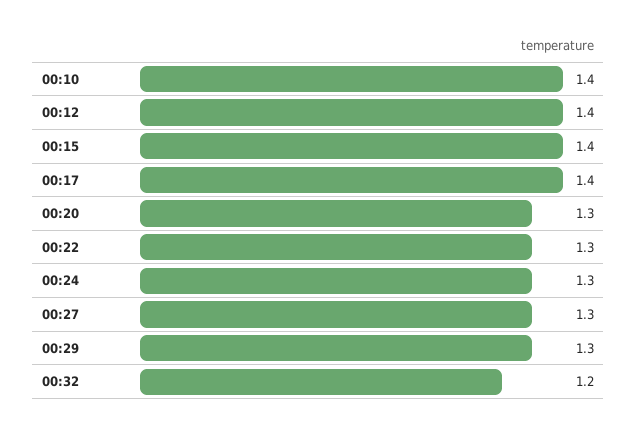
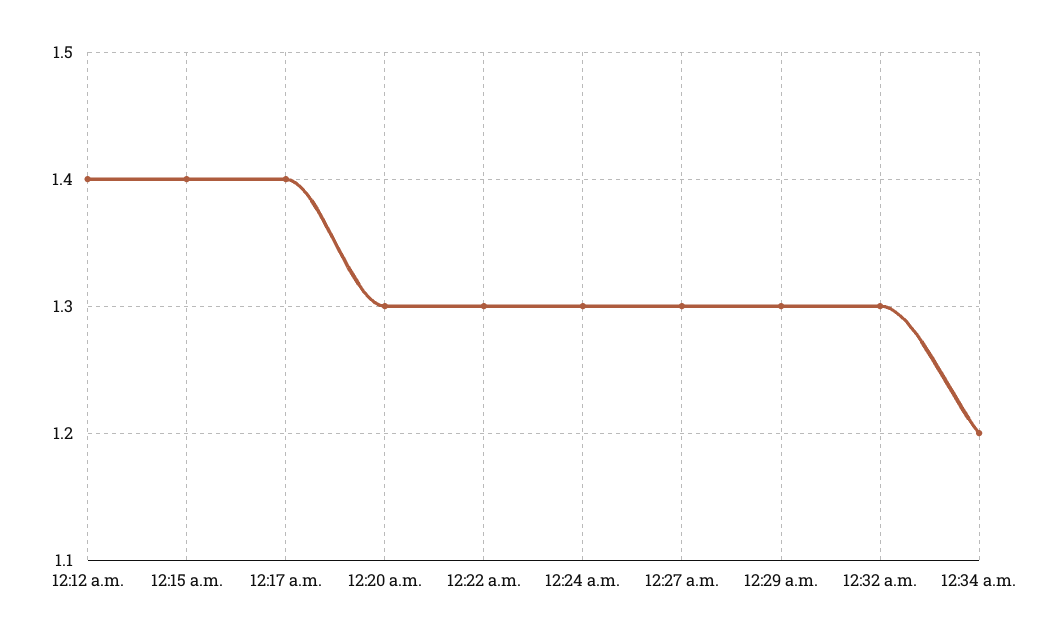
00:10: 1.4 -> none
00:32: 1.2 -> 1.3
12:34 a.m.: none -> 1.2

